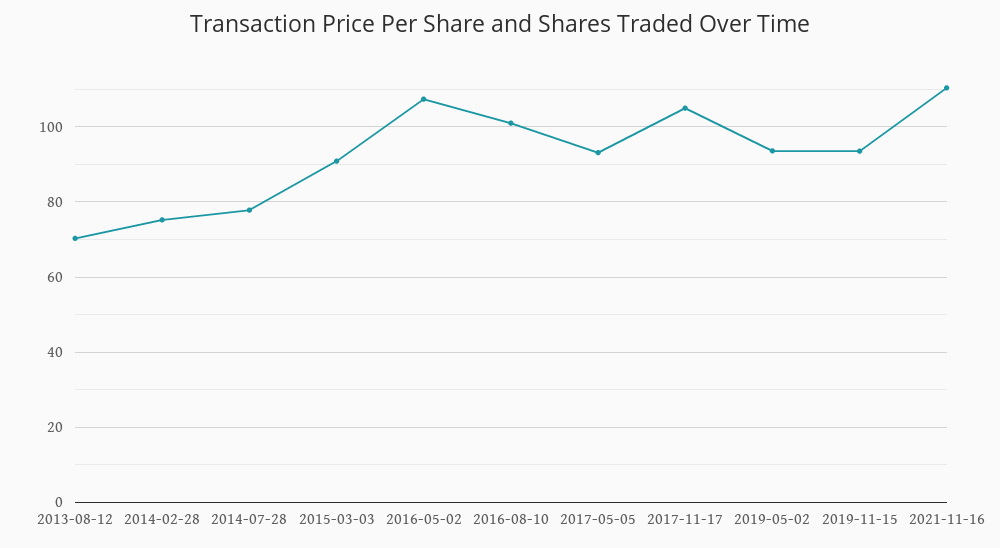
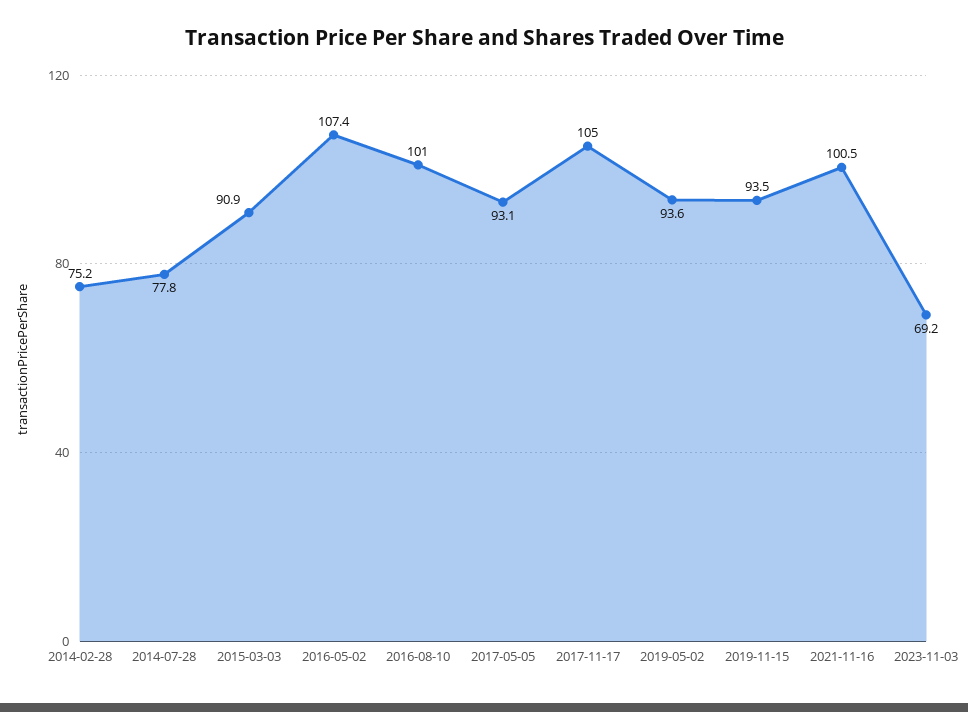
2013-08-12: 70 -> none
2021-11-16: 110 -> 100.5
2023-11-03: none -> 69.2

